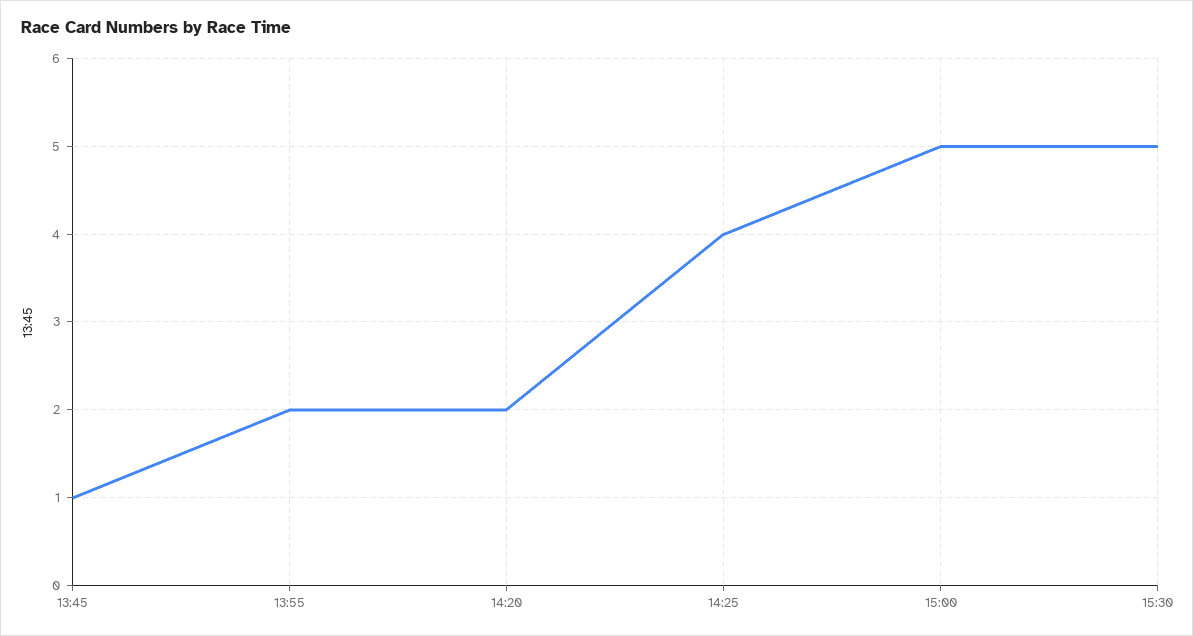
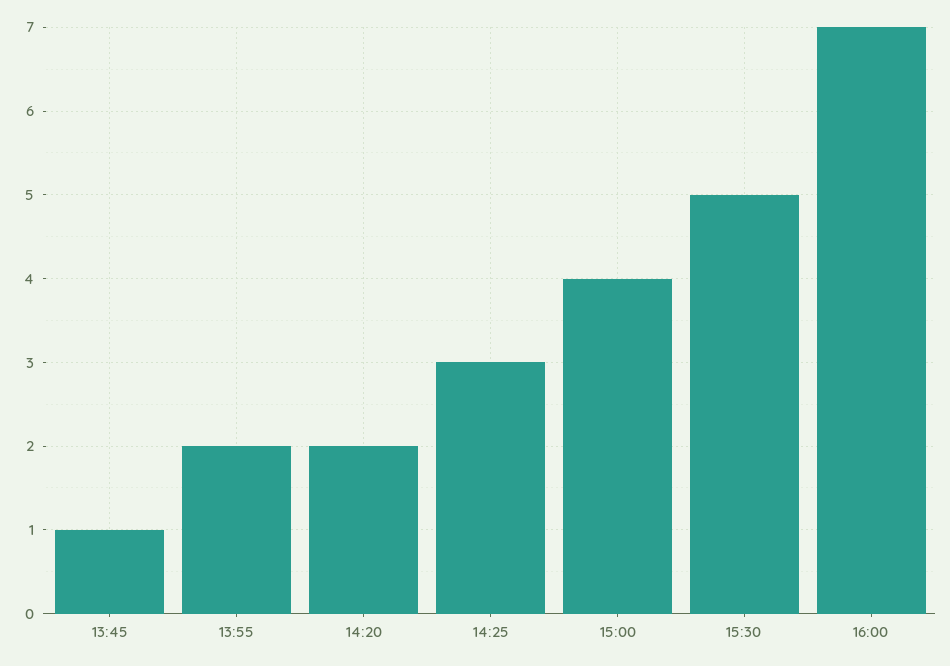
14:25: 4 -> 3
15:00: 5 -> 4
16:00: none -> 7

